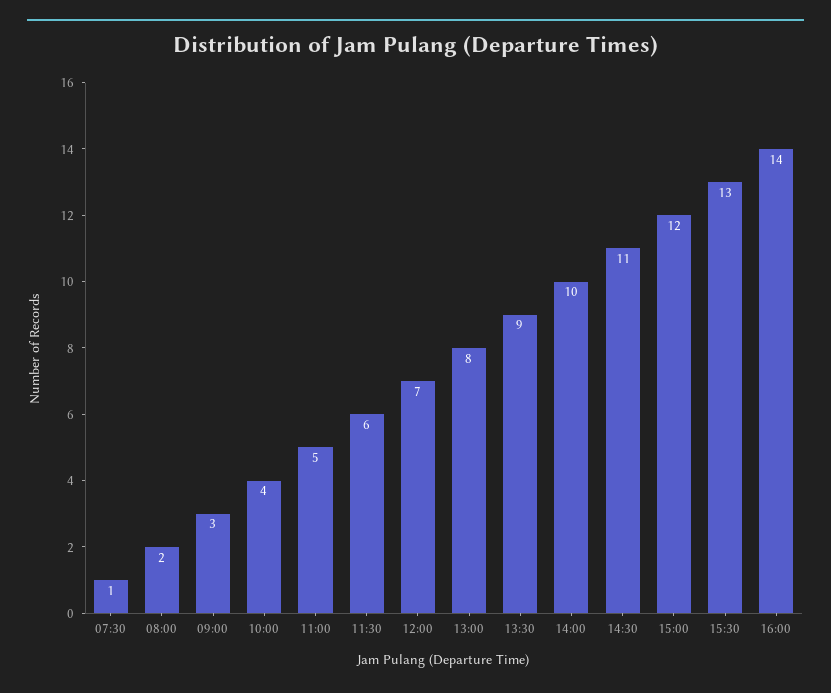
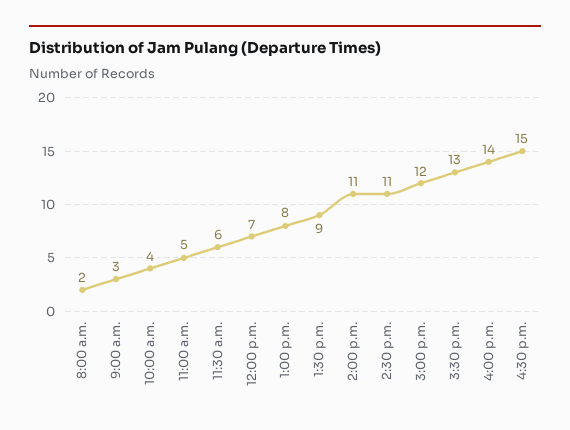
07:30: 1 -> none
14:00: 10 -> 11
4:30 p.m.: none -> 15

